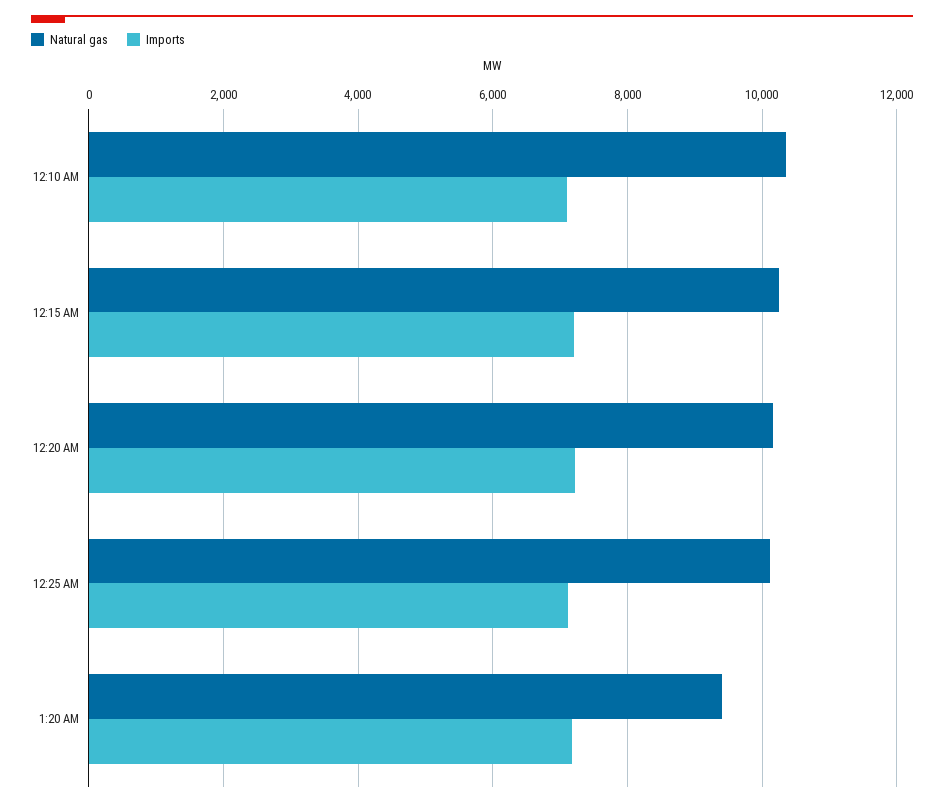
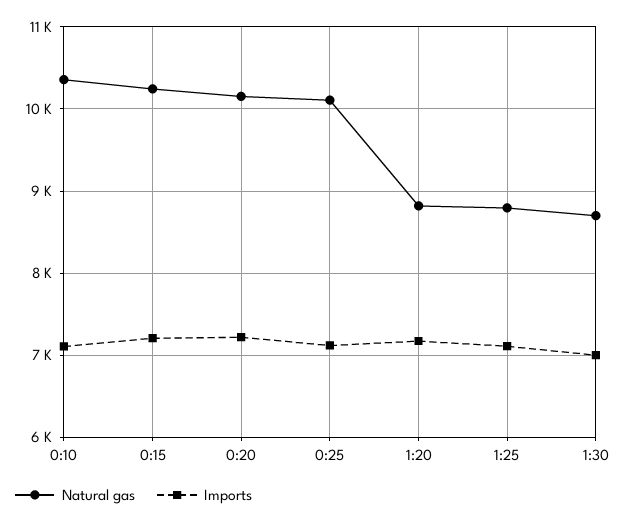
Natural gas, 1:20 AM: 9400 -> 8800
Natural gas, 1:25: none -> 8800
Imports, 1:25: none -> 7100
Natural gas, 1:30: none -> 8700
Imports, 1:30: none -> 7000

